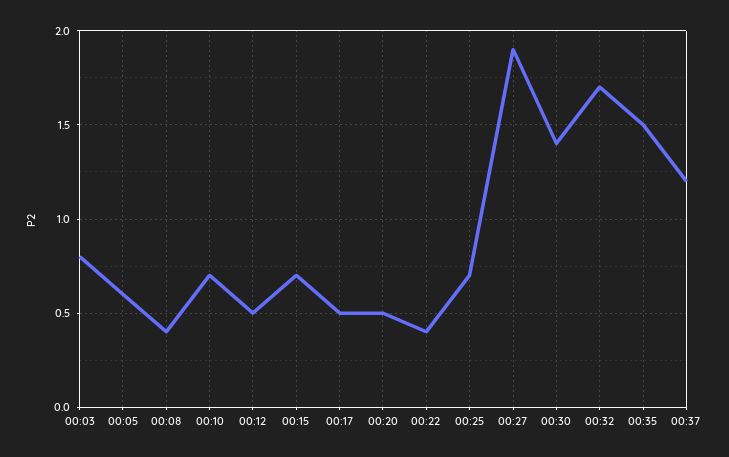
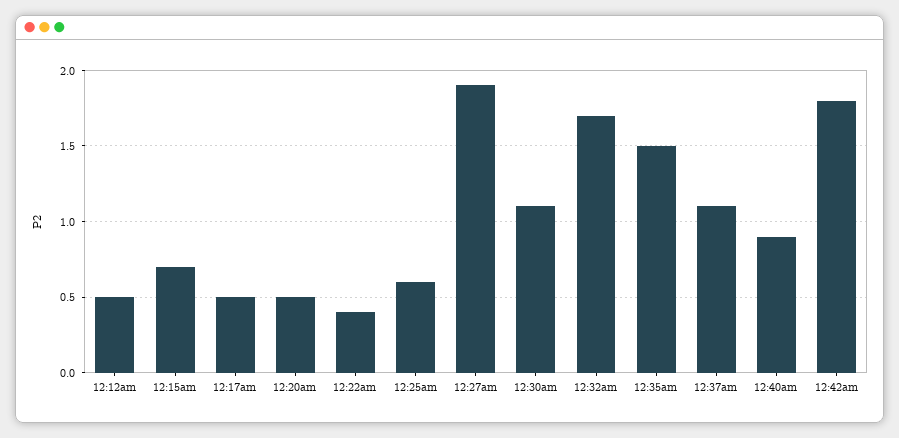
00:03: 0.8 -> none
00:05: 0.6 -> none
00:08: 0.4 -> none
00:10: 0.7 -> none
00:25: 0.7 -> 0.6
00:30: 1.4 -> 1.1
00:37: 1.2 -> 1.1
12:40am: none -> 0.9
12:42am: none -> 1.8

